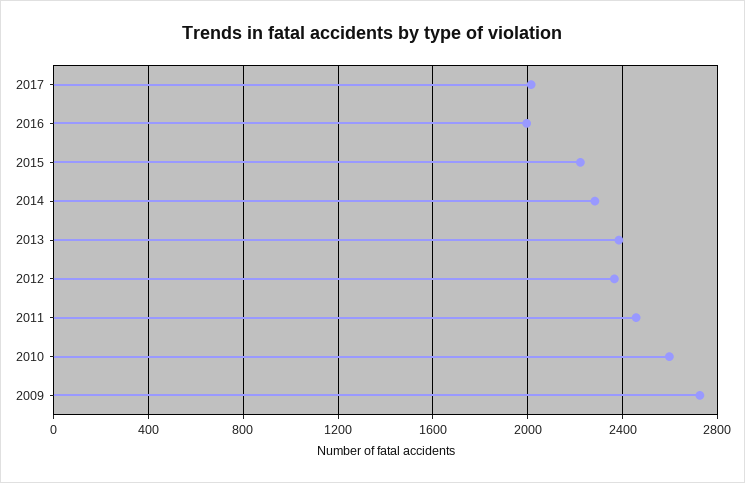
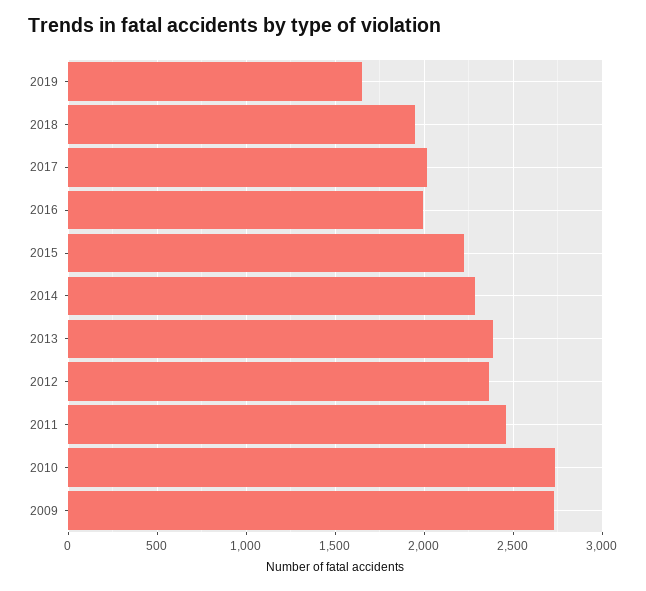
2010: 2600 -> 2750
2019: none -> 1650
2018: none -> 1950

